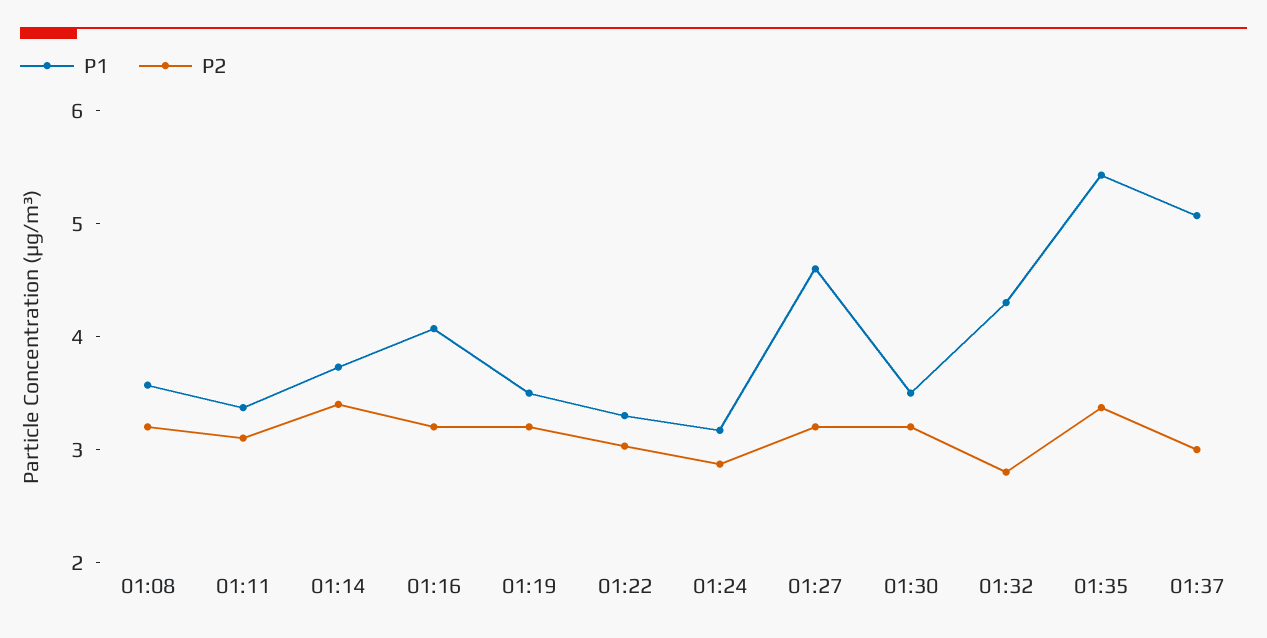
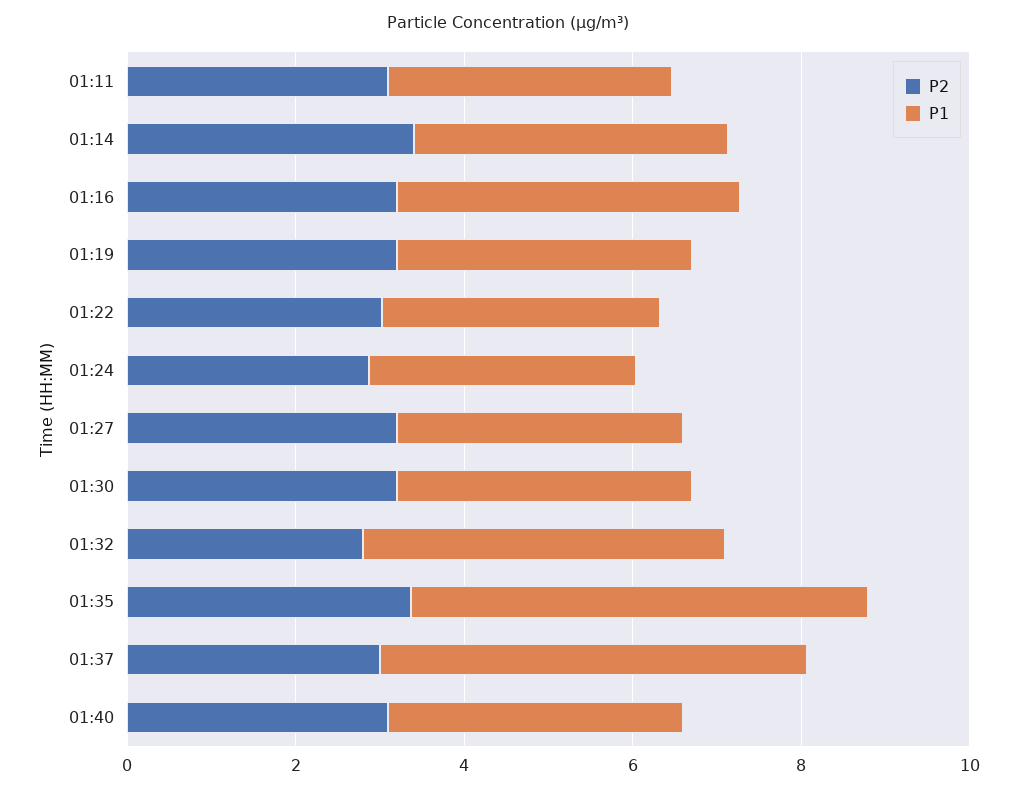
P1, 01:08: 3.6 -> none
P2, 01:08: 3.2 -> none
P1, 01:27: 4.6 -> 3.5
P2, 01:40: none -> 3
P1, 01:40: none -> 3.5

